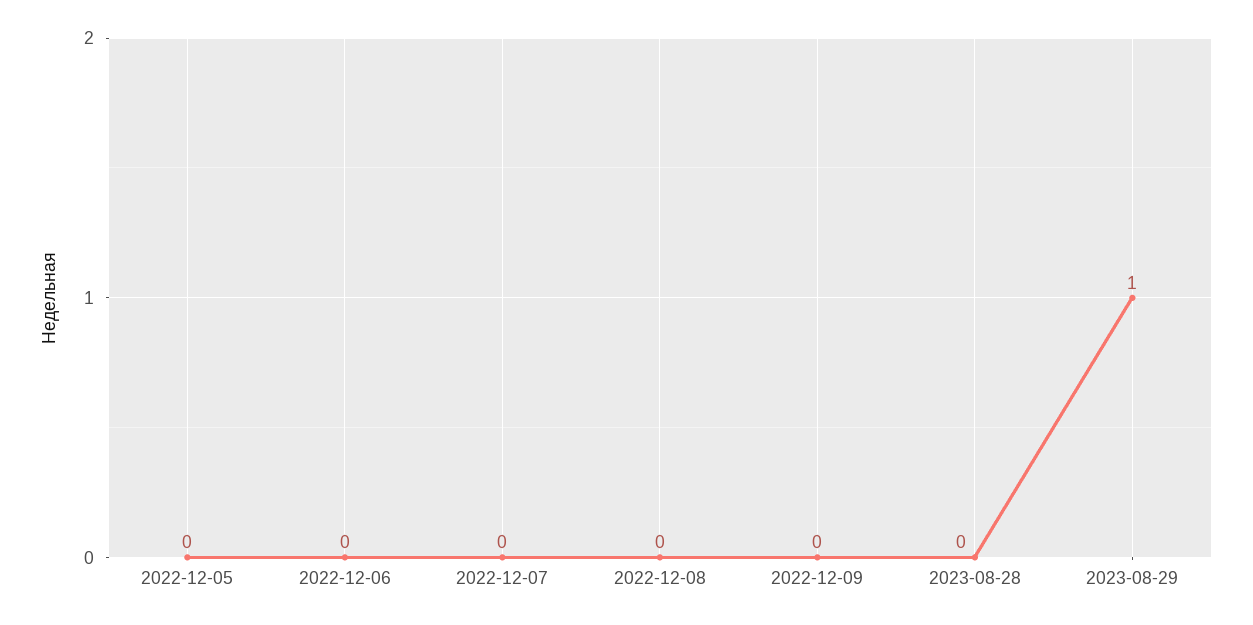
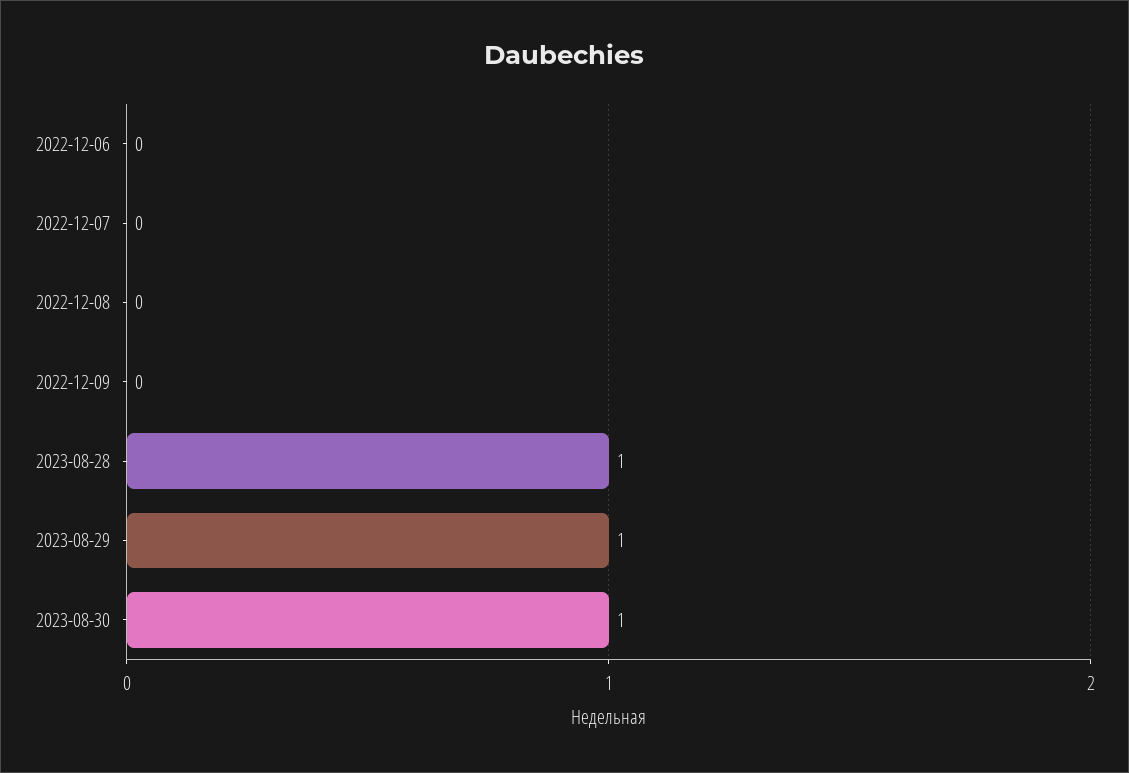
2022-12-05: 0 -> none
2023-08-28: 0 -> 1
2023-08-30: none -> 1

